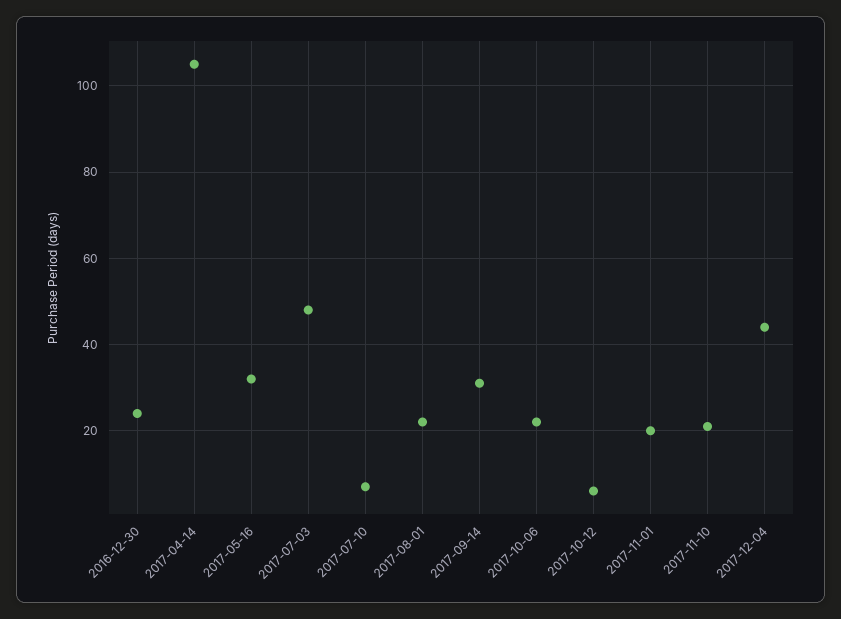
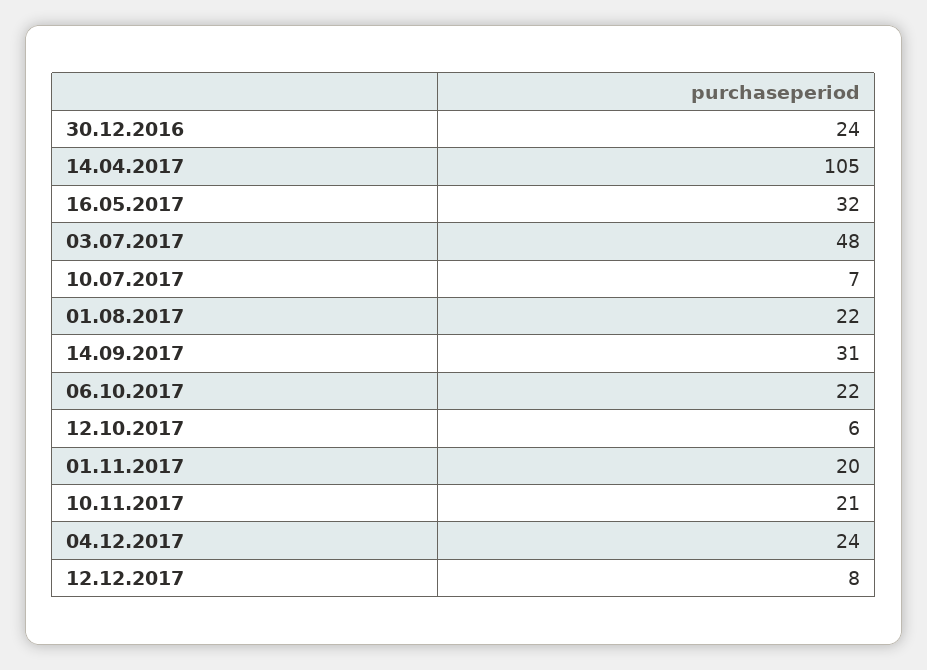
2017-12-04: 45 -> 24
12.12.2017: none -> 8

